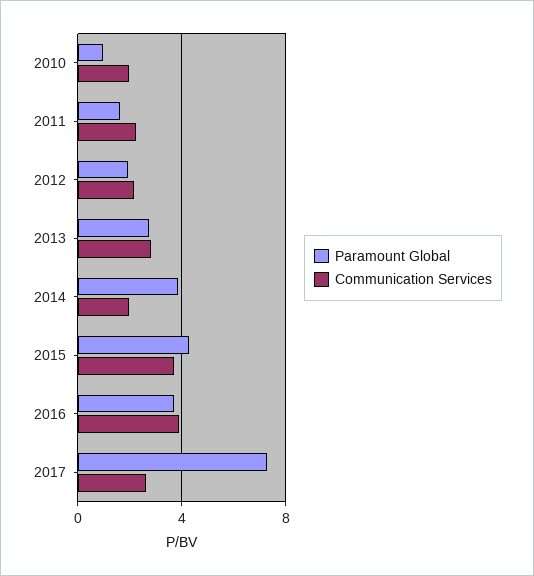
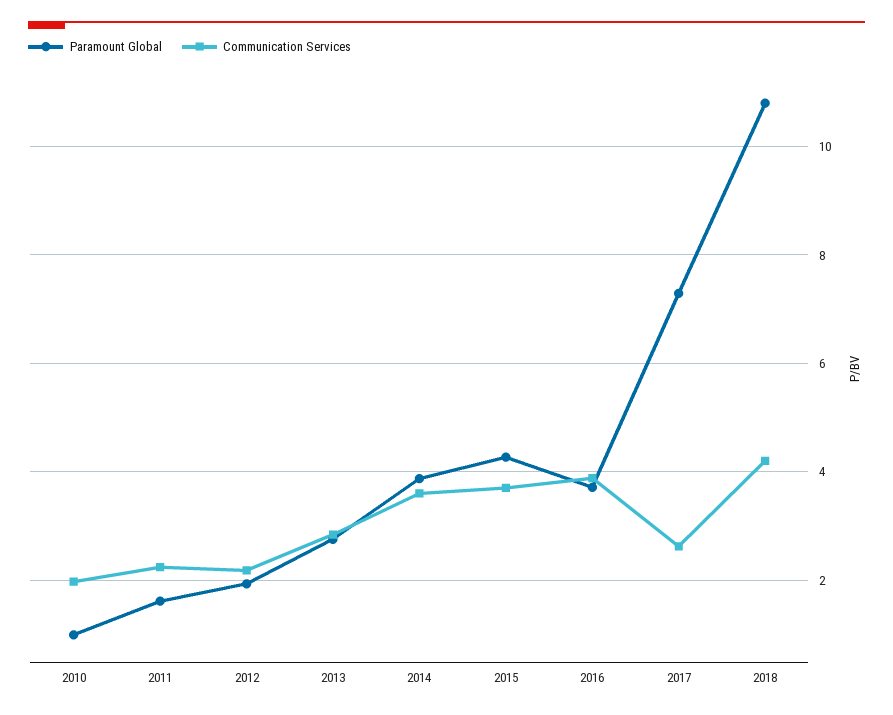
Communication Services, 2014: 2 -> 3.6
Paramount Global, 2018: none -> 10.8
Communication Services, 2018: none -> 4.2

